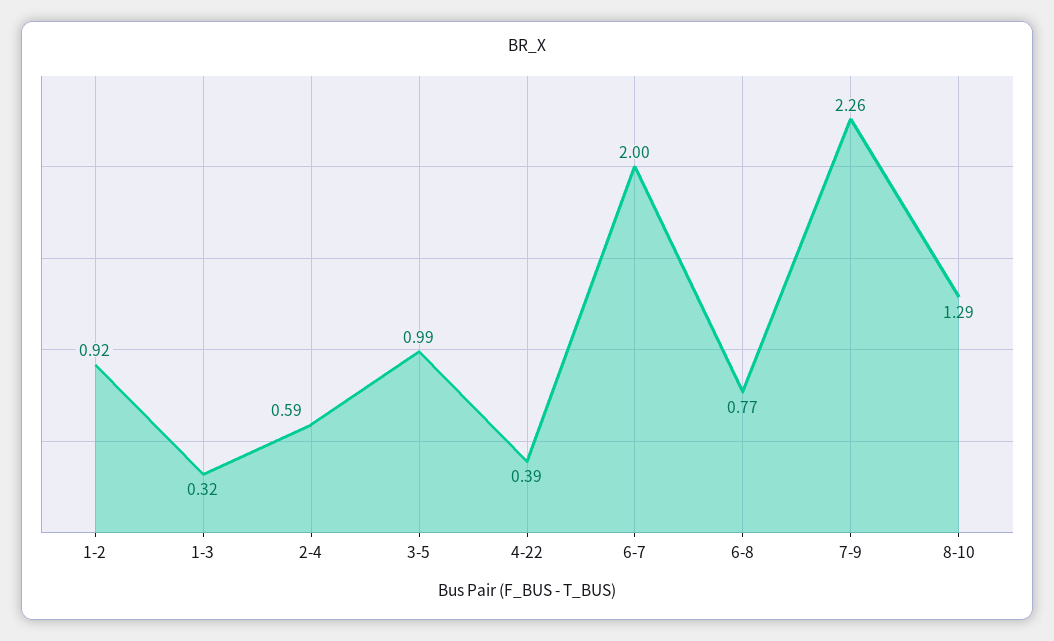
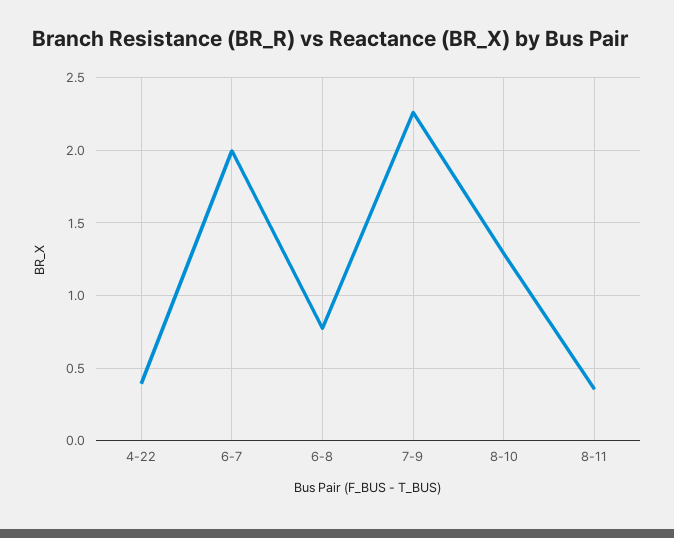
1-2: 0.92 -> none
1-3: 0.32 -> none
2-4: 0.59 -> none
3-5: 0.99 -> none
8-11: none -> 0.35

